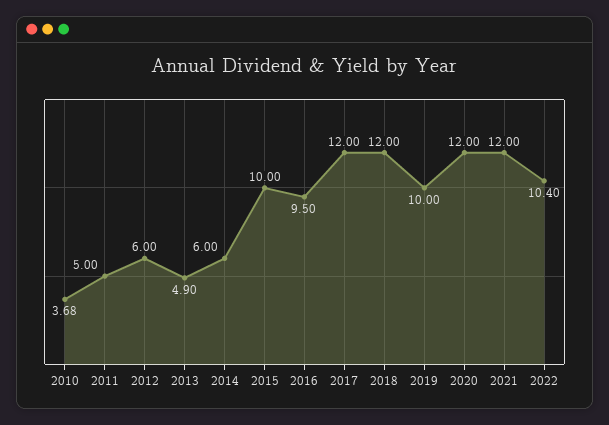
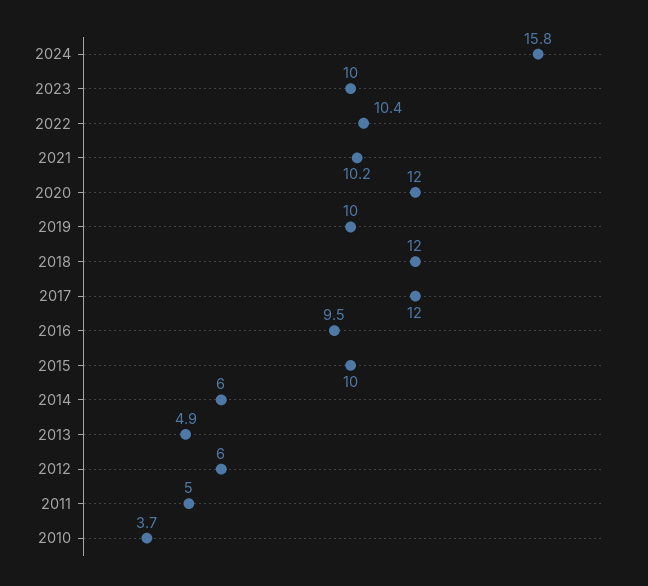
2021: 12 -> 10.2
2024: none -> 15.8
2023: none -> 10

